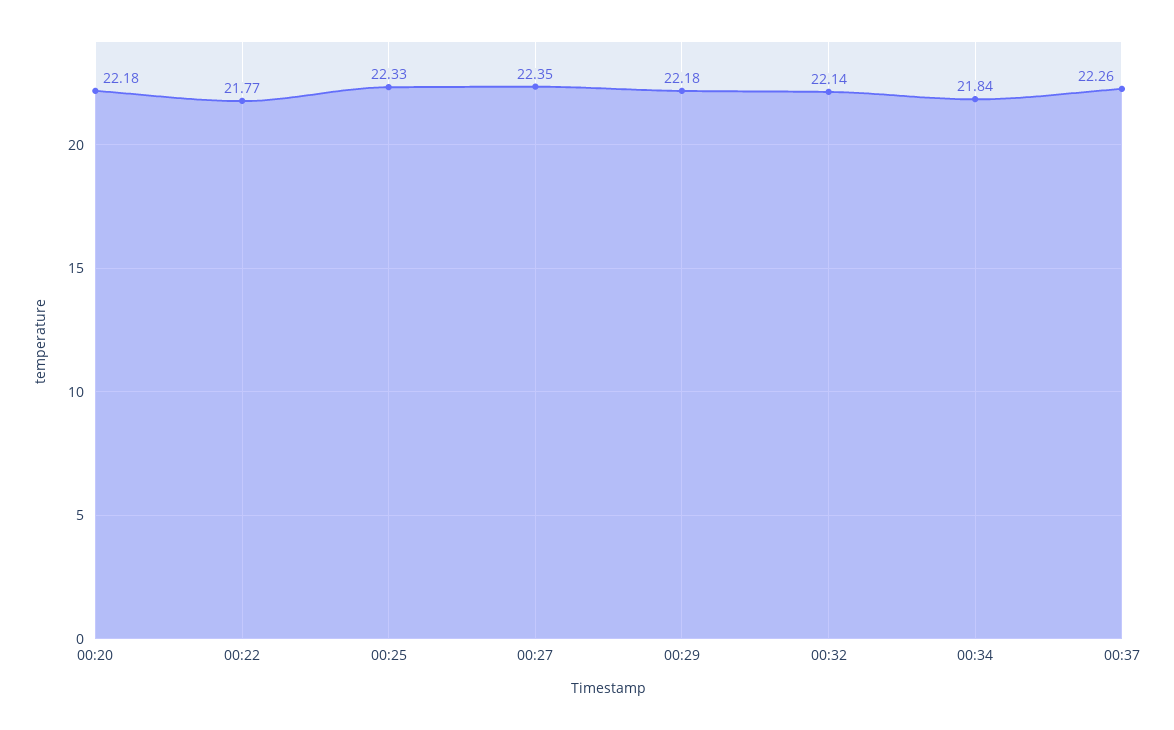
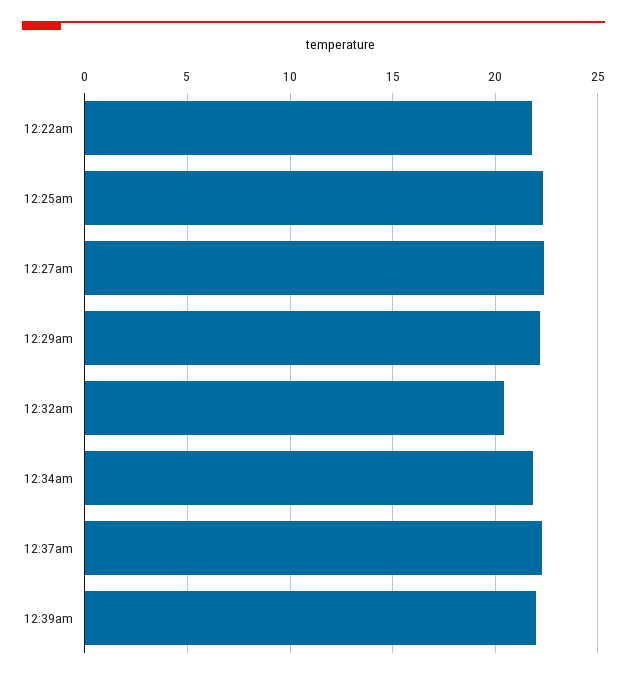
00:20: 22.18 -> none
00:32: 22.14 -> 20.5
12:39am: none -> 22

